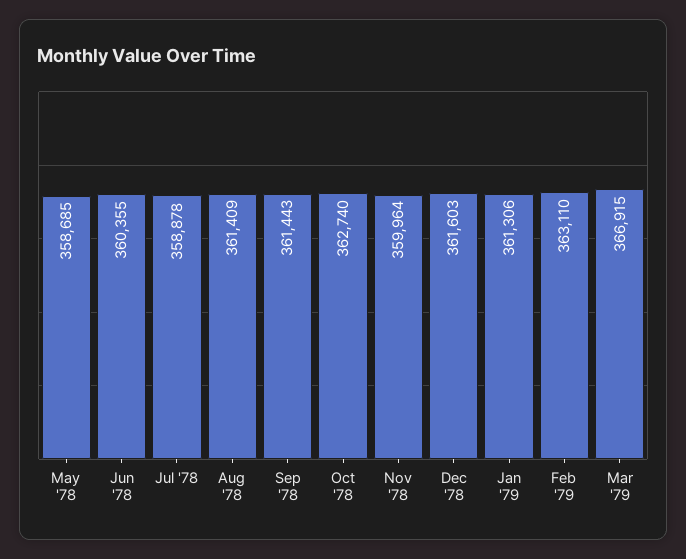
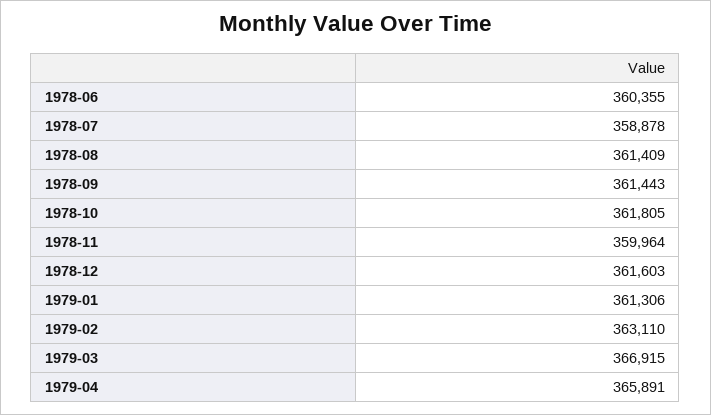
May '78: 358685 -> none
Oct '78: 362740 -> 361805
1979-04: none -> 365891

